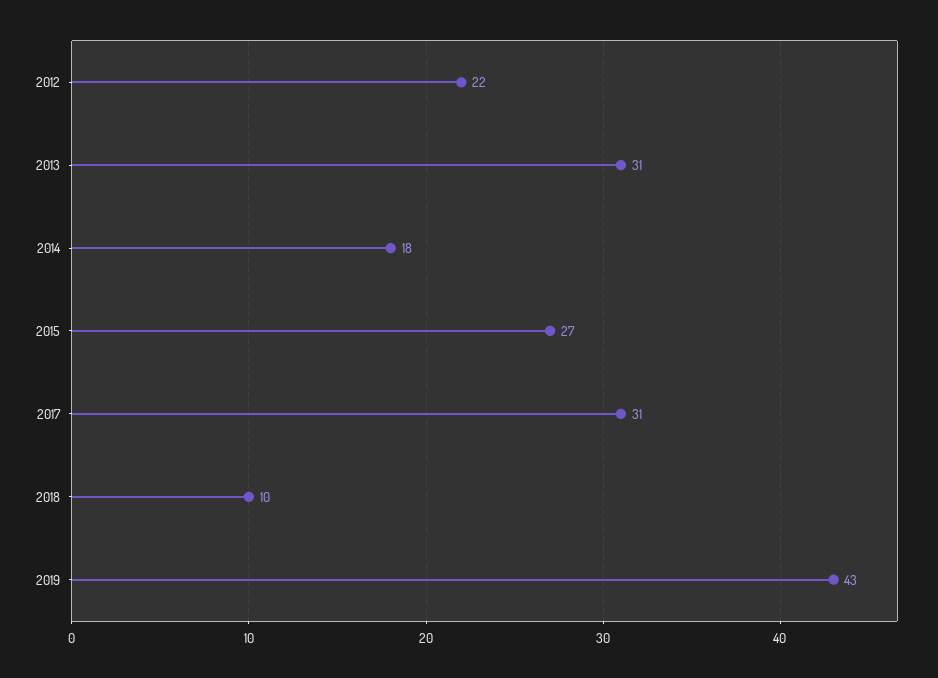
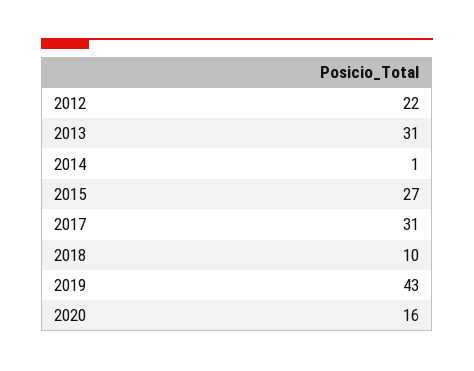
2014: 18 -> 1
2020: none -> 16

